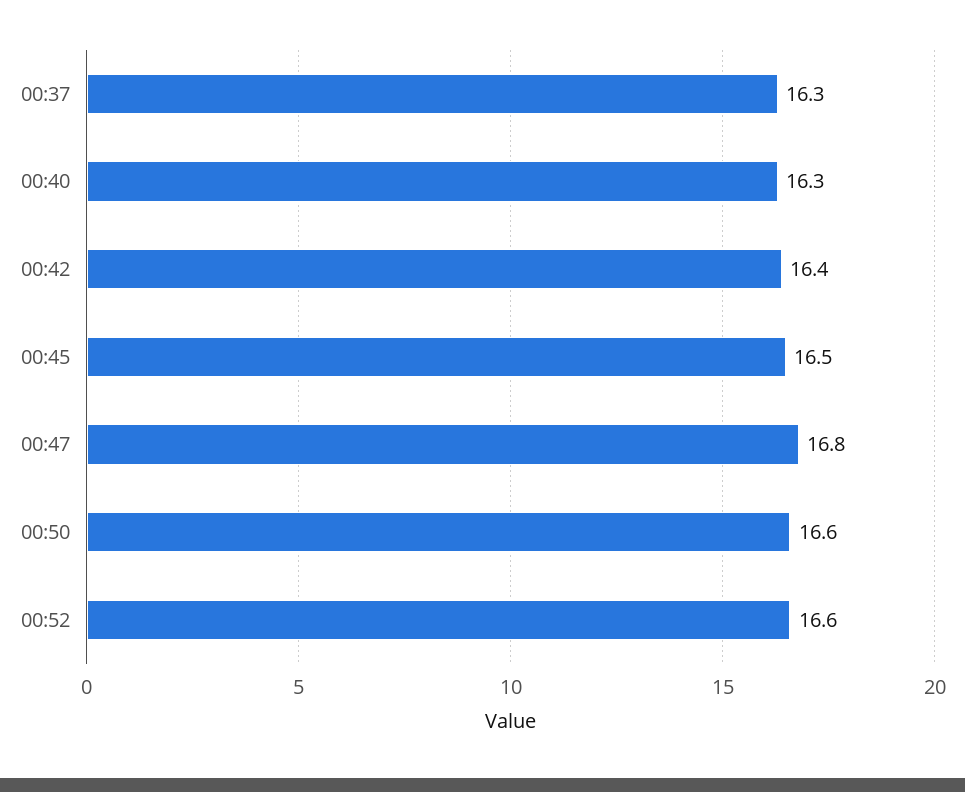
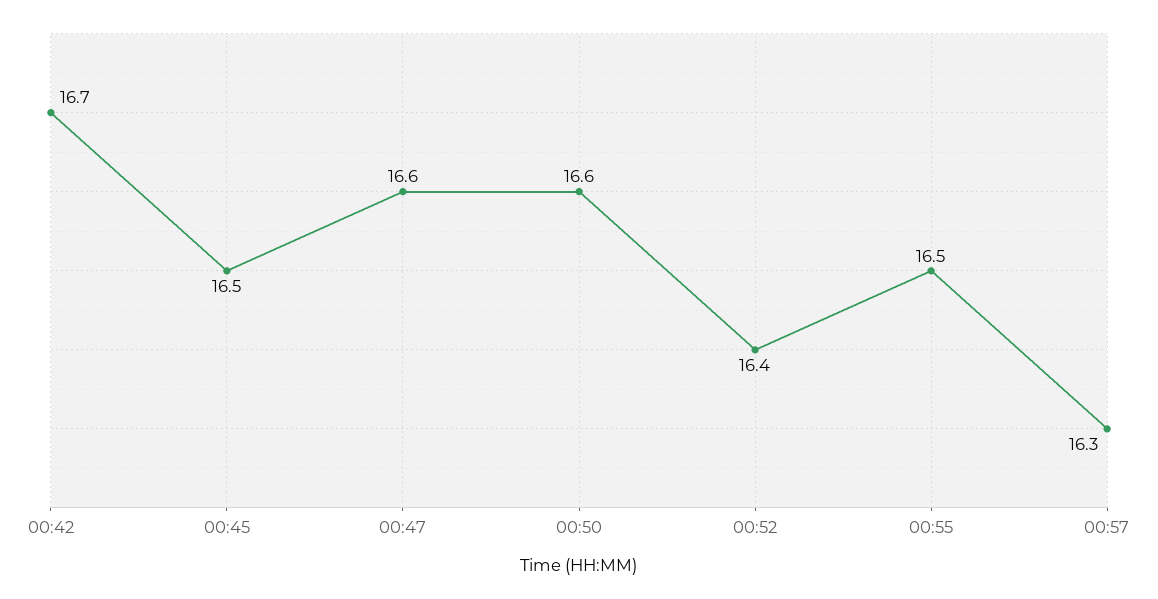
00:37: 16.3 -> none
00:40: 16.3 -> none
00:42: 16.4 -> 16.7
00:47: 16.8 -> 16.6
00:52: 16.6 -> 16.4
00:55: none -> 16.5
00:57: none -> 16.3

